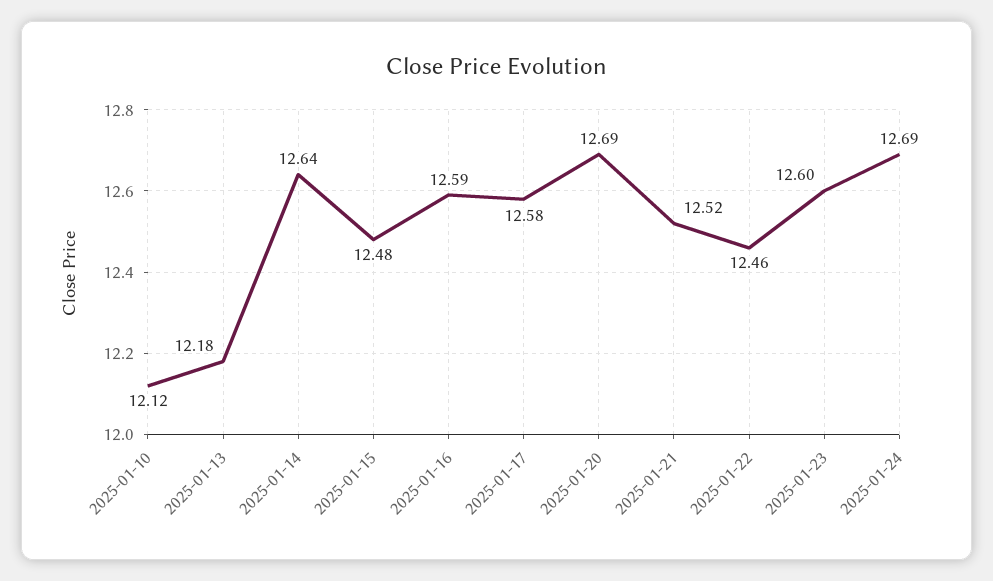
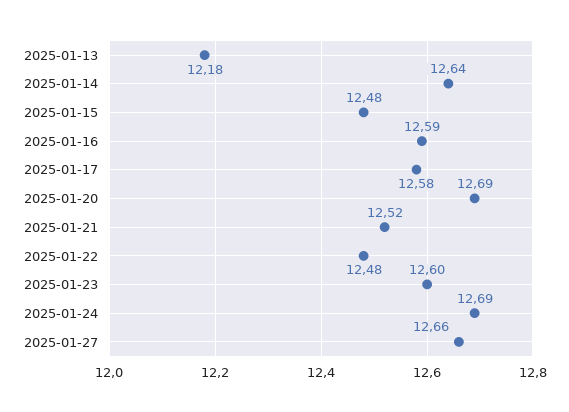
2025-01-10: 12.12 -> none
2025-01-22: 12.46 -> 12.48
2025-01-27: none -> 12.66

